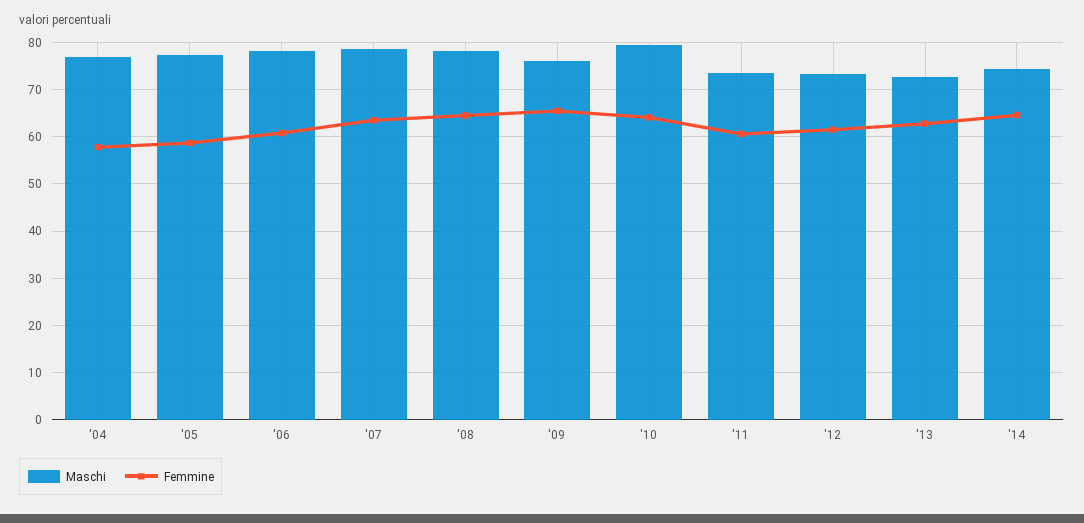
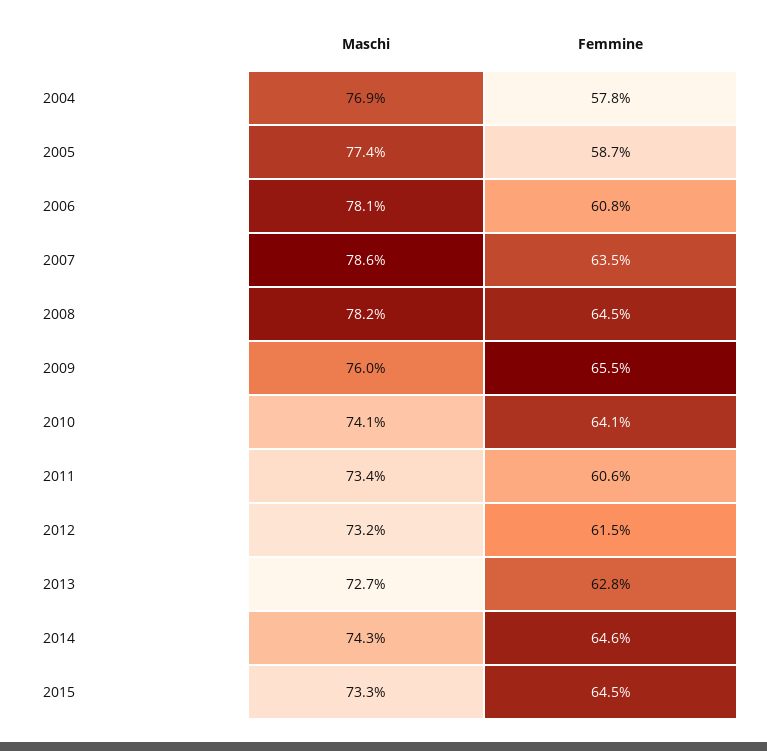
Maschi, '10: 80 -> 74.1
Maschi, 2015: none -> 73.3
Femmine, 2015: none -> 64.5

